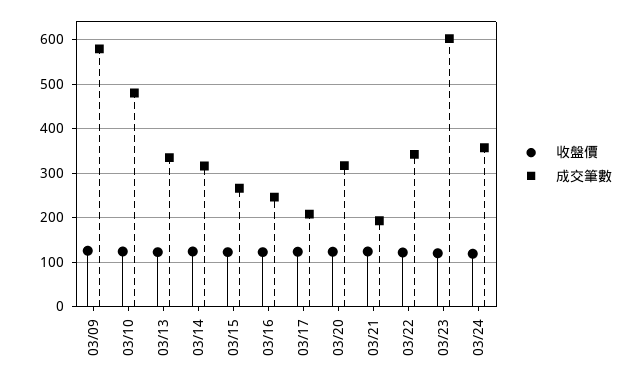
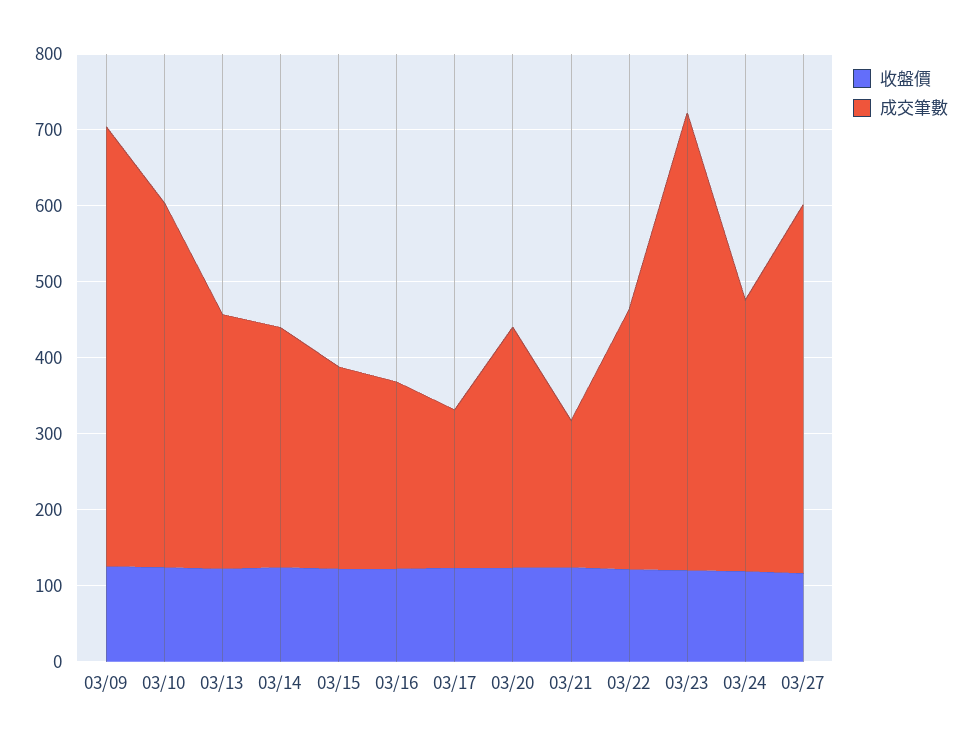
收盤價, 03/27: none -> 120
成交筆數, 03/27: none -> 480

